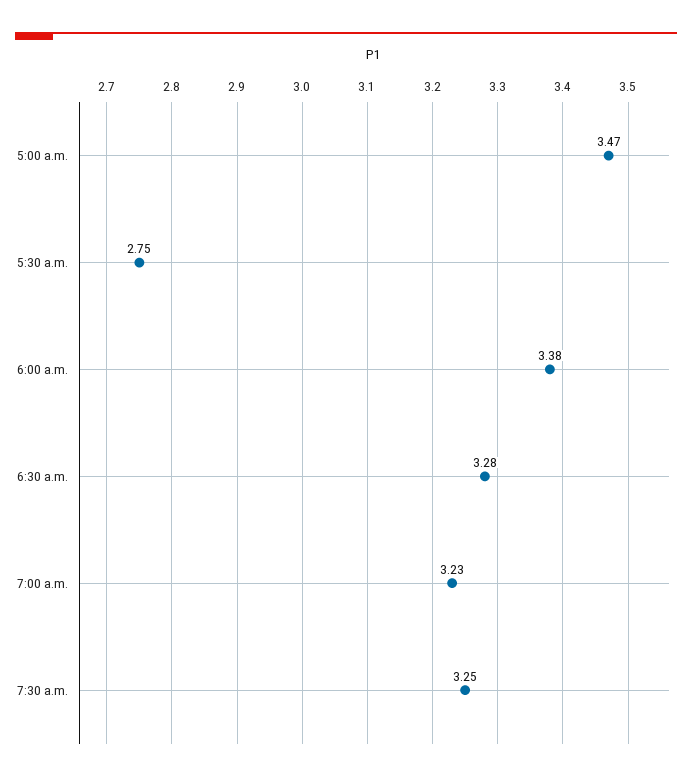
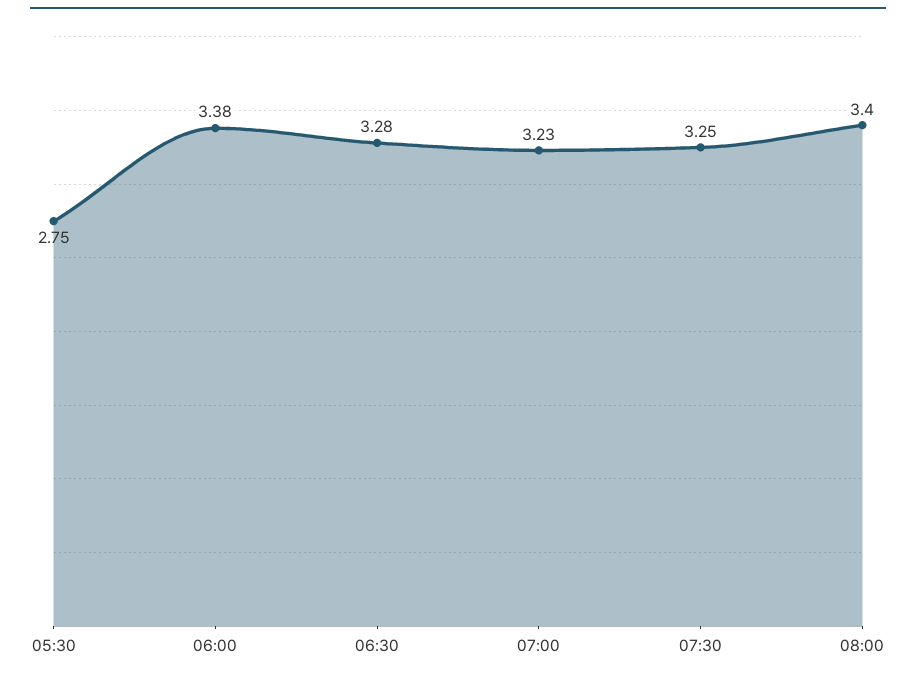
5:00 a.m.: 3.47 -> none
08:00: none -> 3.4

